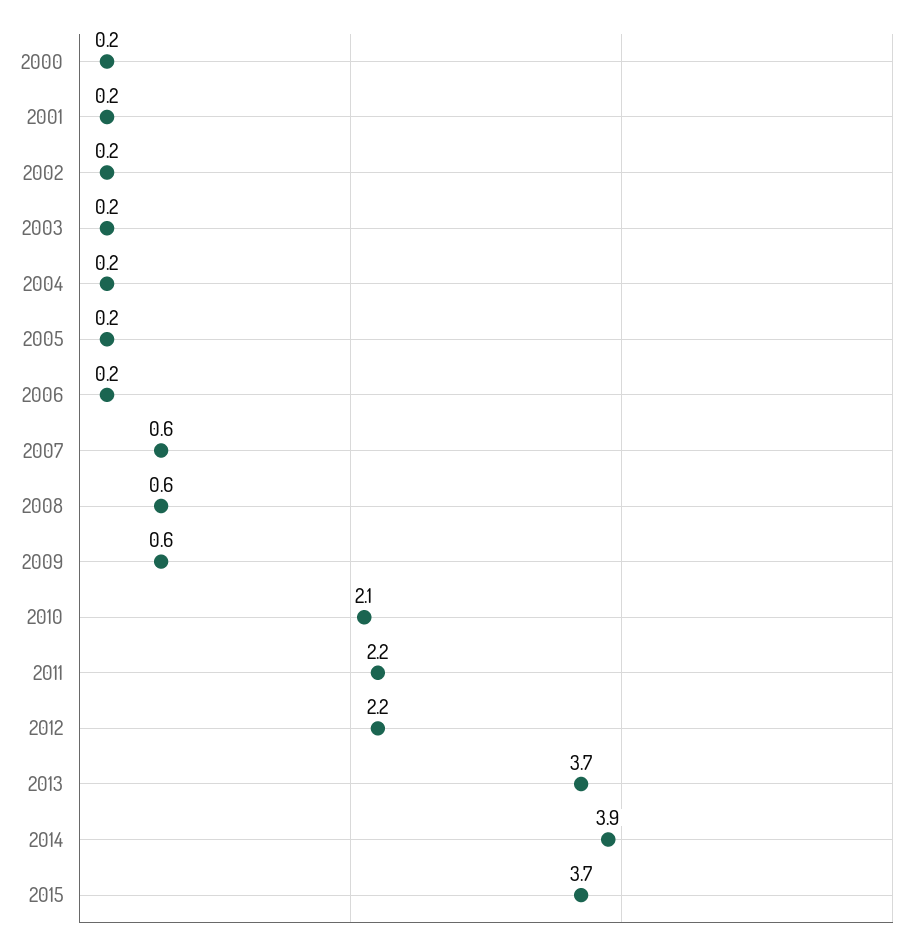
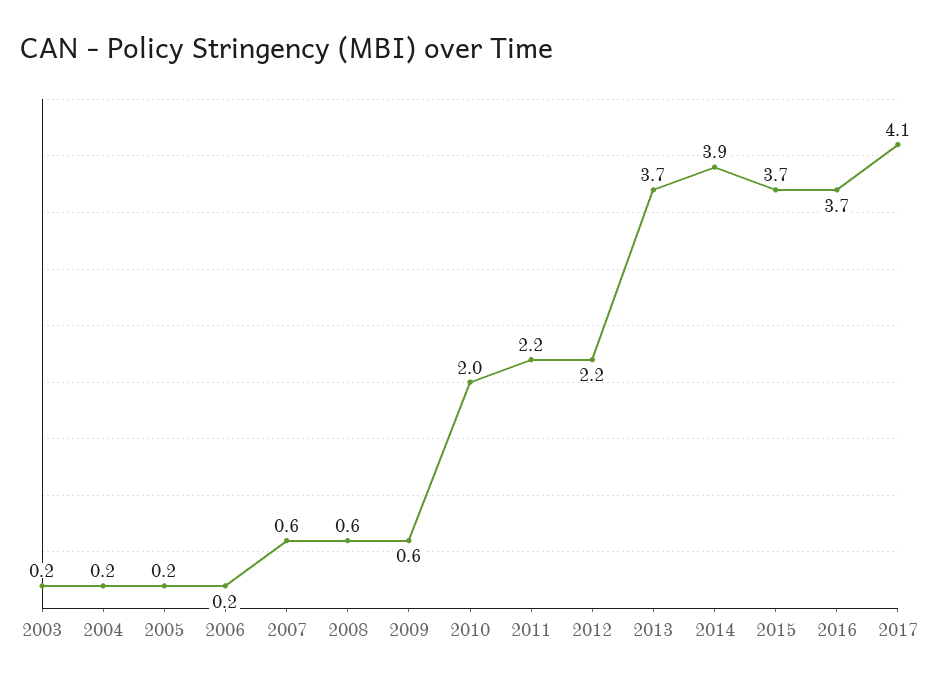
2000: 0.2 -> none
2001: 0.2 -> none
2002: 0.2 -> none
2010: 2.1 -> 2
2016: none -> 3.7
2017: none -> 4.1

